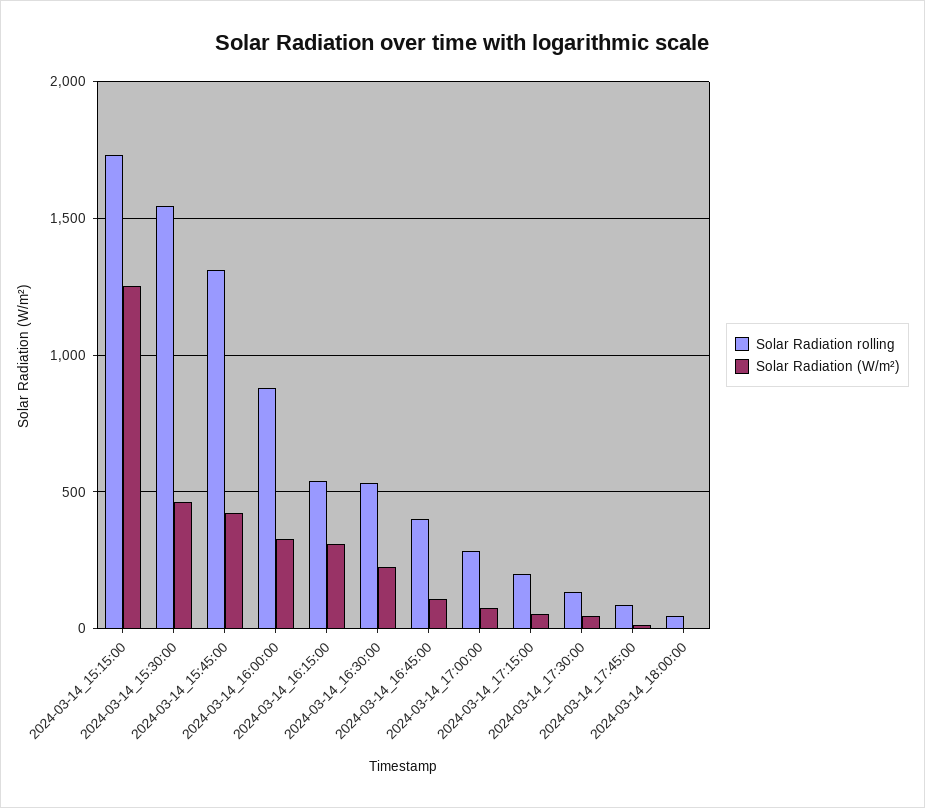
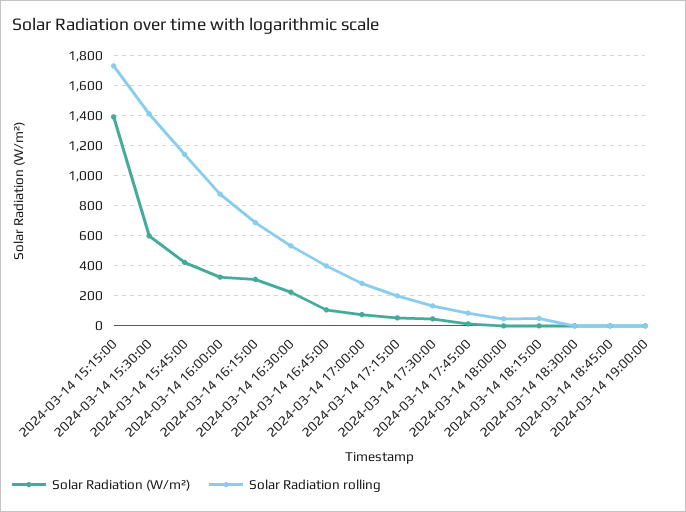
Solar Radiation (W/m²), 2024-03-14_15:15:00: 1250 -> 1400
Solar Radiation rolling, 2024-03-14_15:30:00: 1550 -> 1400
Solar Radiation (W/m²), 2024-03-14_15:30:00: 450 -> 600
Solar Radiation rolling, 2024-03-14_15:45:00: 1300 -> 1150
Solar Radiation rolling, 2024-03-14_16:15:00: 550 -> 700
Solar Radiation (W/m²), 2024-03-14 18:15:00: none -> 0
Solar Radiation rolling, 2024-03-14 18:15:00: none -> 50
Solar Radiation (W/m²), 2024-03-14 18:30:00: none -> 0
Solar Radiation rolling, 2024-03-14 18:30:00: none -> 0
Solar Radiation (W/m²), 2024-03-14 18:45:00: none -> 0
Solar Radiation rolling, 2024-03-14 18:45:00: none -> 0
Solar Radiation (W/m²), 2024-03-14 19:00:00: none -> 0
Solar Radiation rolling, 2024-03-14 19:00:00: none -> 0

